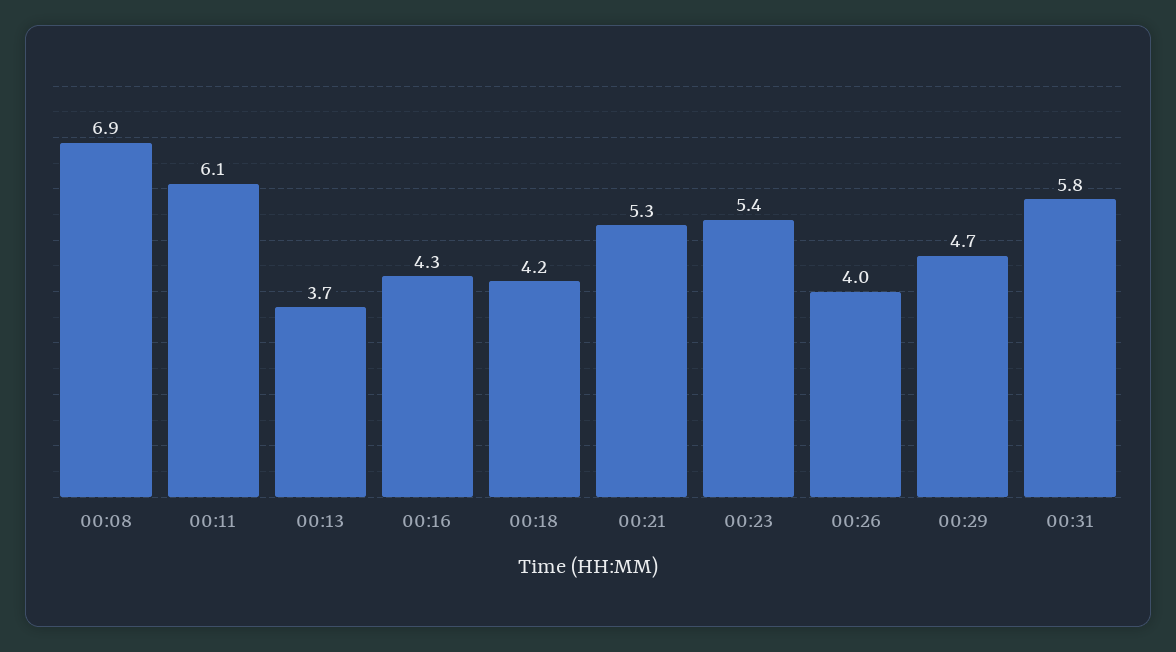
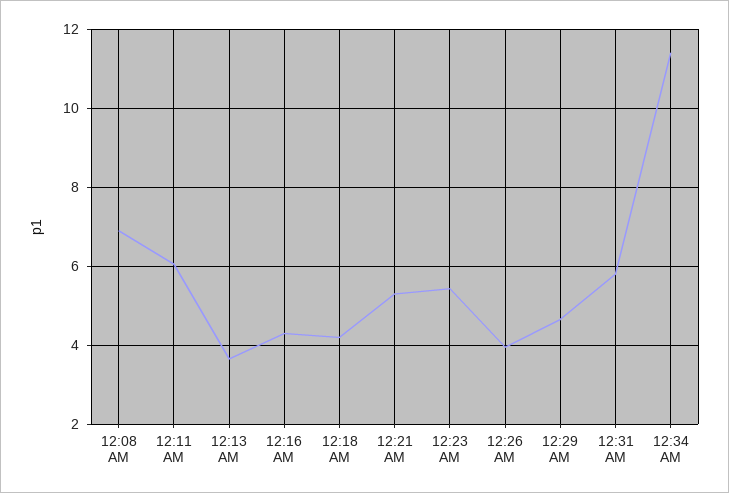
12:34 AM: none -> 11.4

